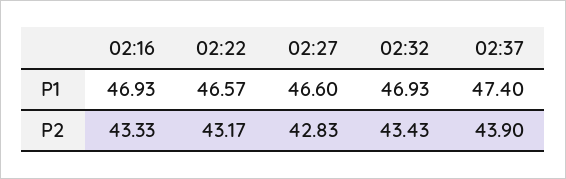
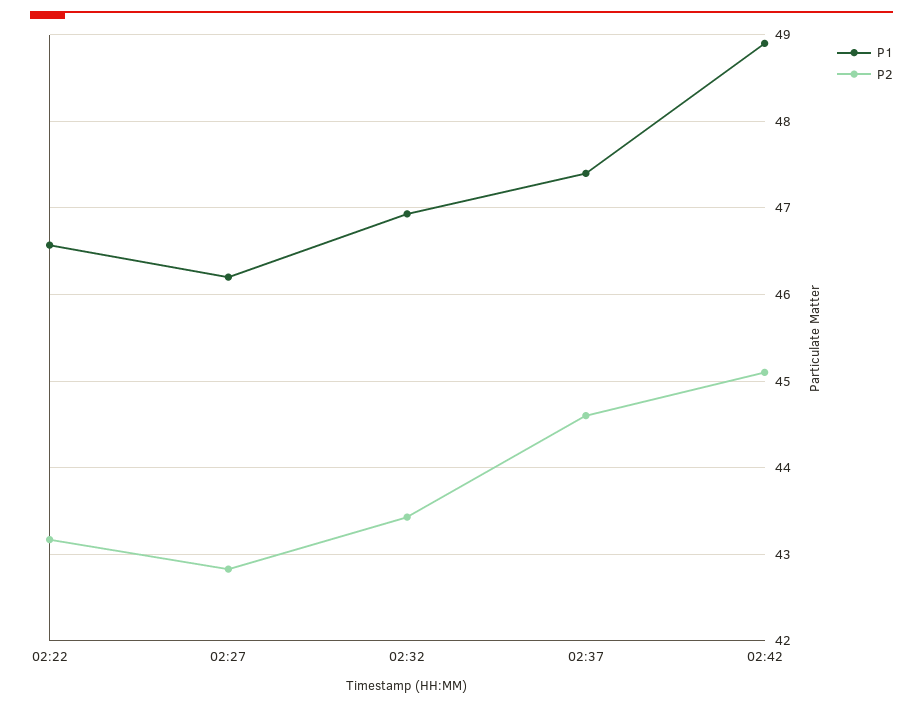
P1, 02:16: 46.93 -> none
P1, 02:27: 46.6 -> 46.2
P2, 02:16: 43.33 -> none
P2, 02:37: 43.9 -> 44.6
P1, 02:42: none -> 48.9
P2, 02:42: none -> 45.1

